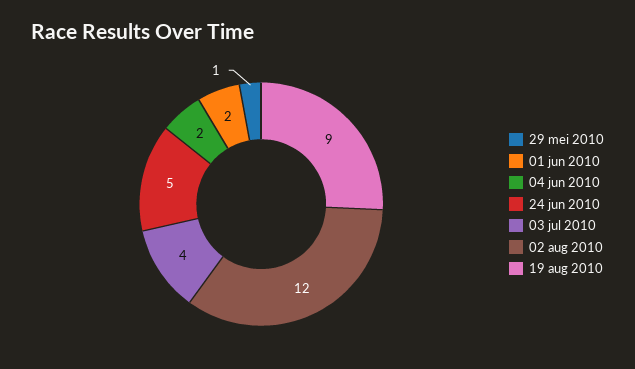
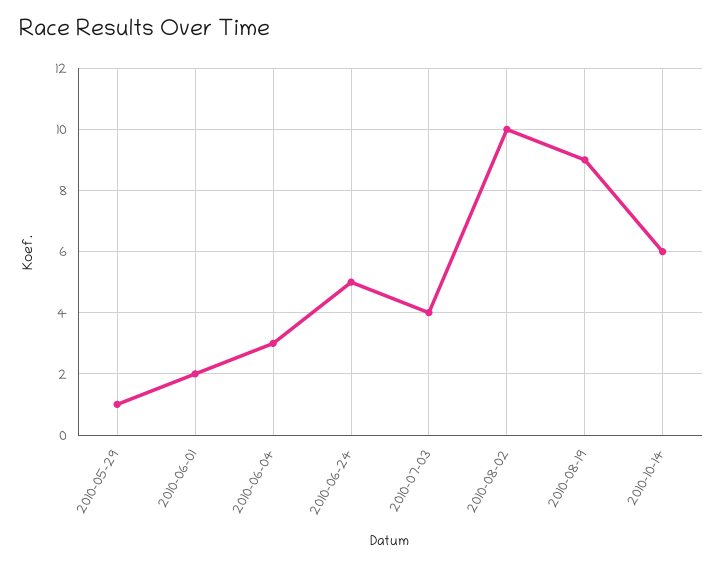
04 jun 2010: 2 -> 3
02 aug 2010: 12 -> 10
2010-10-14: none -> 6

